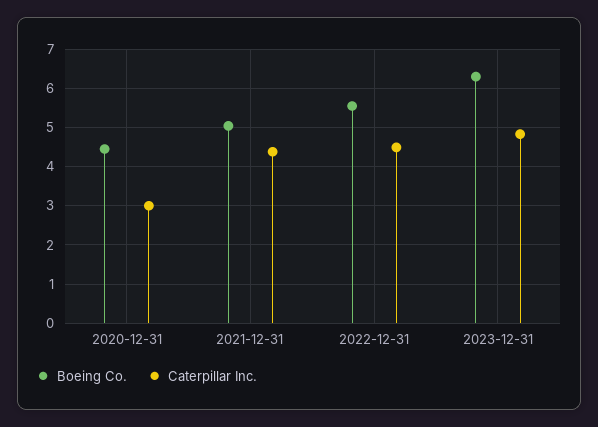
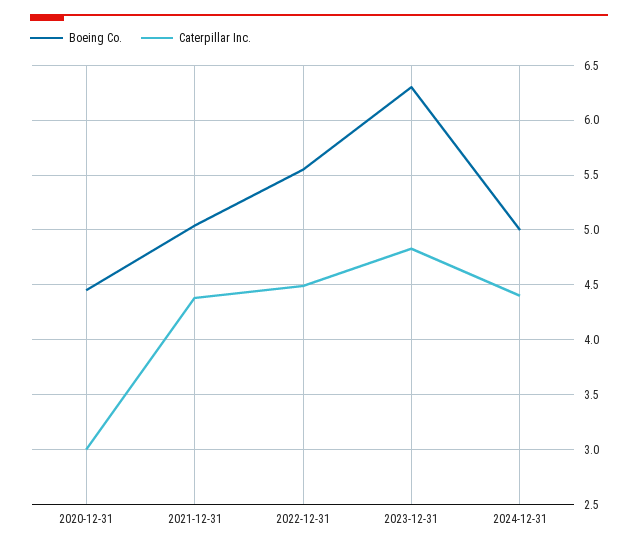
Boeing Co., 2024-12-31: none -> 5
Caterpillar Inc., 2024-12-31: none -> 4.4

